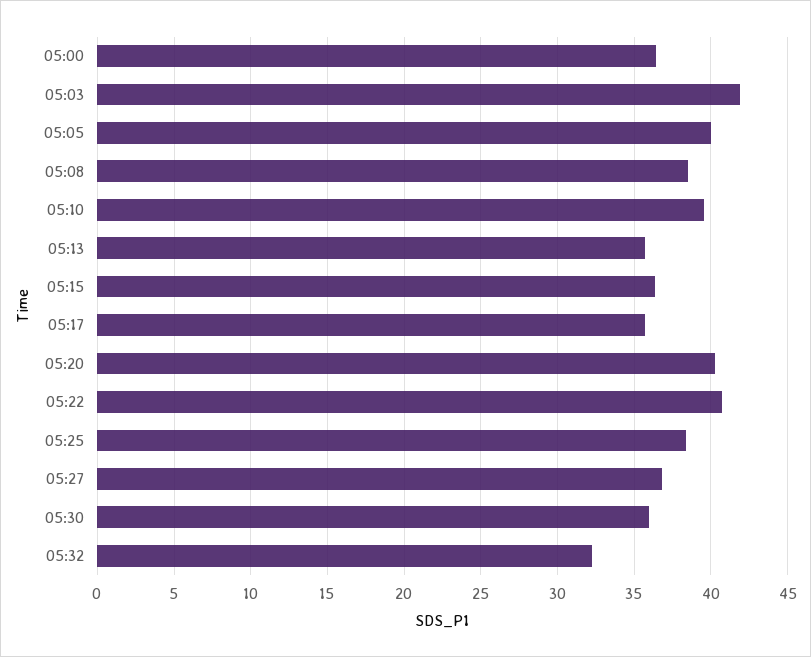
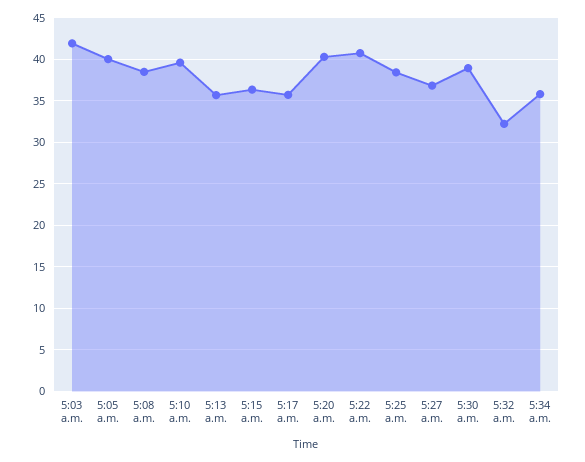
05:00: 36.5 -> none
05:30: 36 -> 39
5:34 a.m.: none -> 36

